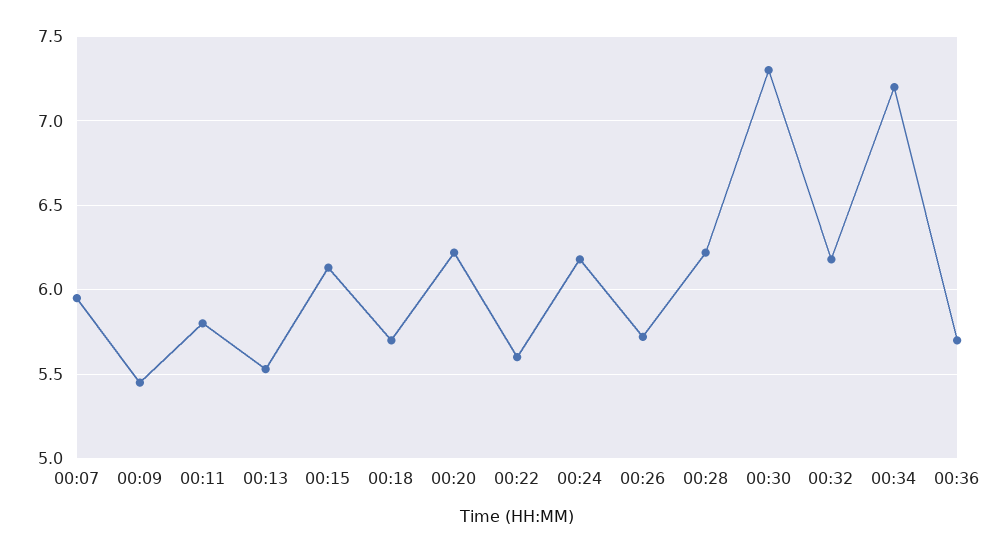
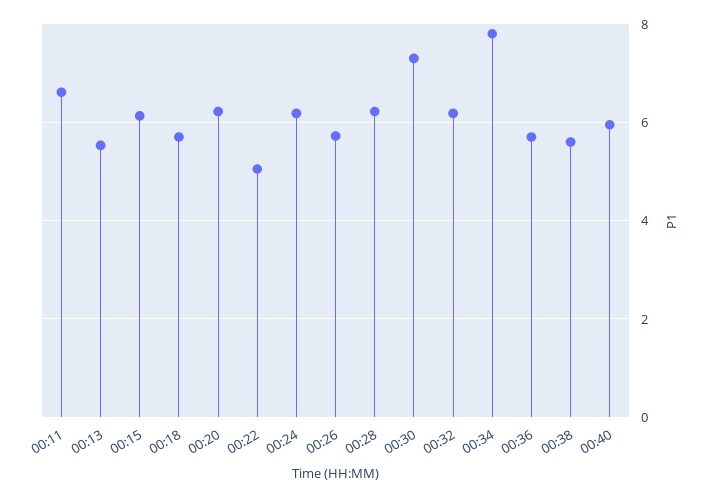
00:07: 5.95 -> none
00:09: 5.45 -> none
00:11: 5.8 -> 6.6
00:22: 5.6 -> 5
00:34: 7.2 -> 7.8
00:38: none -> 5.6
00:40: none -> 6

